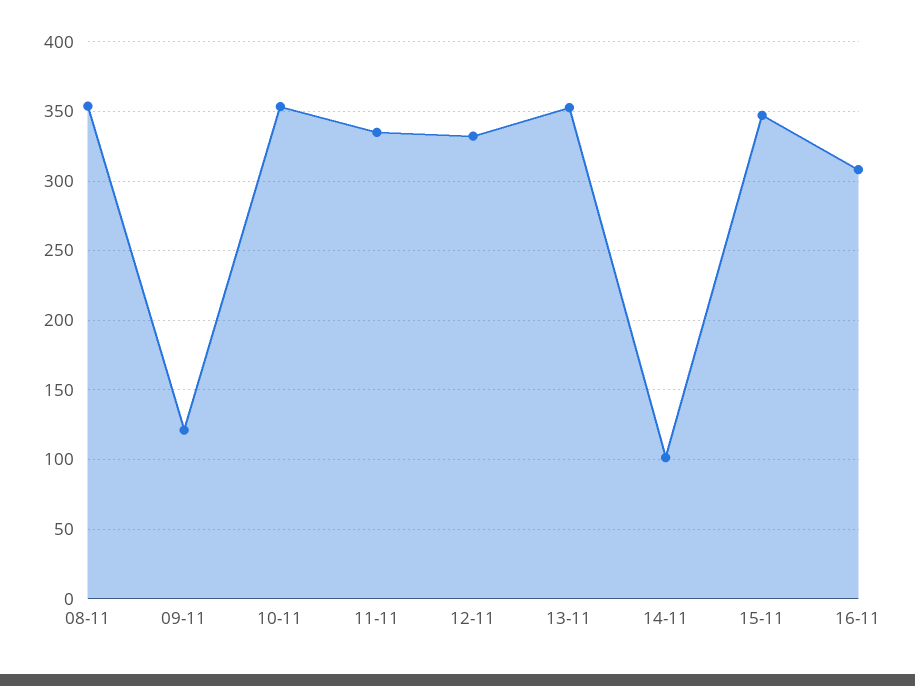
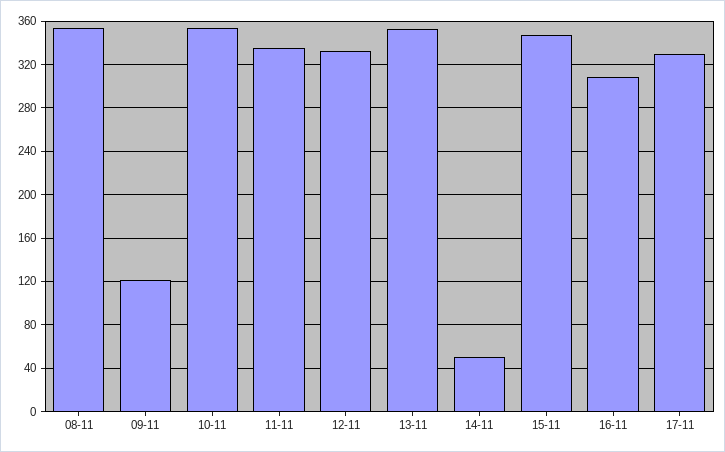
14-11: 100 -> 50
17-11: none -> 330

